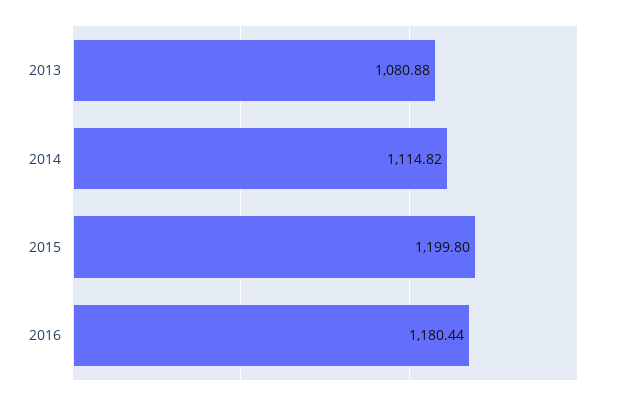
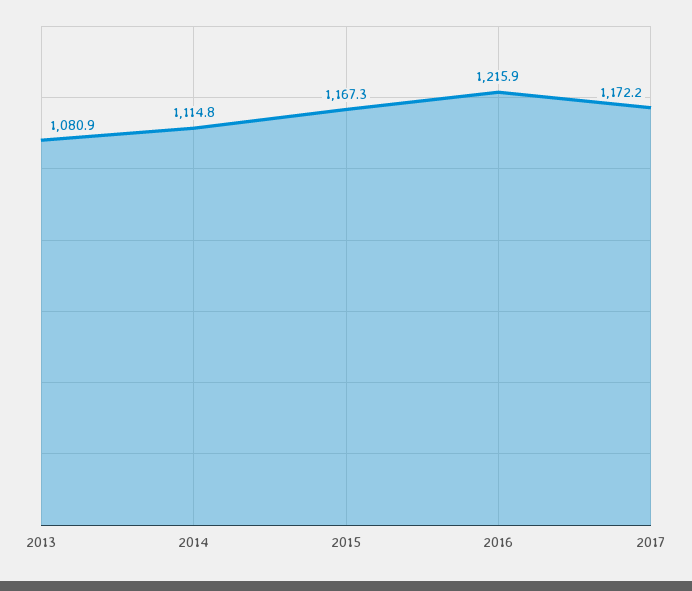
2015: 1199.8 -> 1167.3
2016: 1180.44 -> 1215.9
2017: none -> 1172.2

